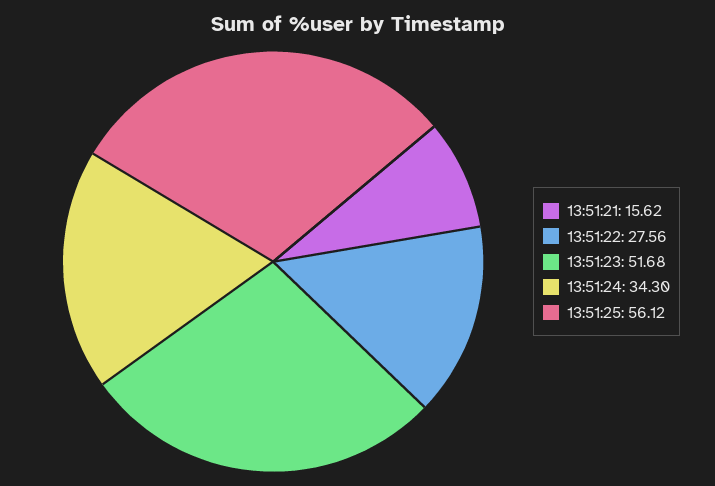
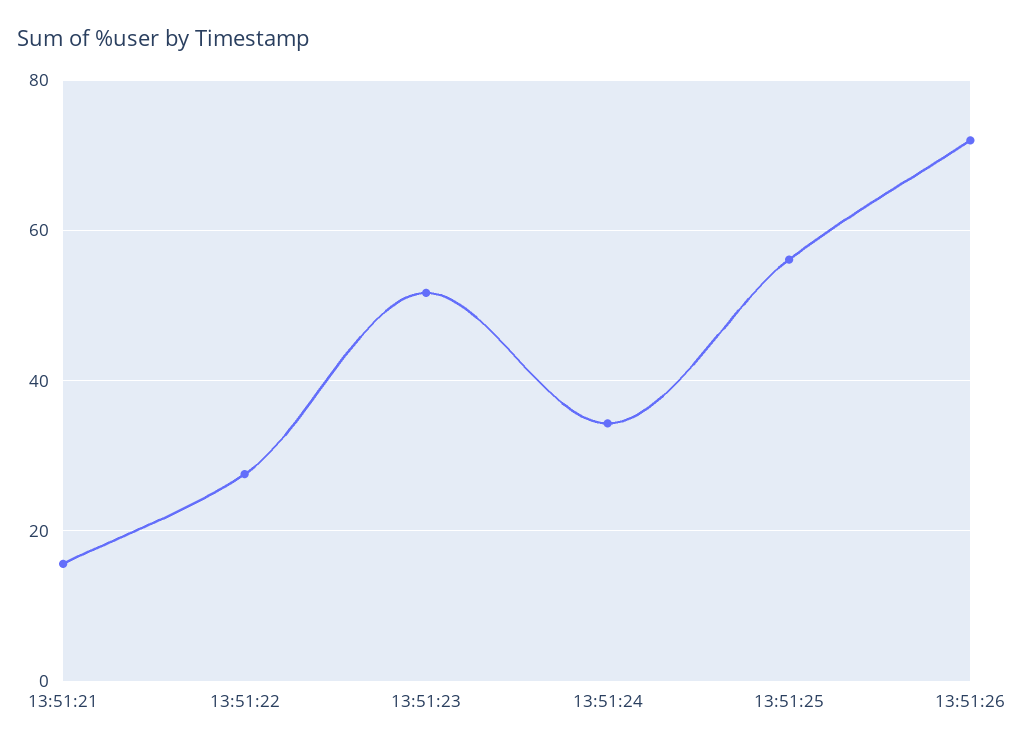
13:51:26: none -> 72

